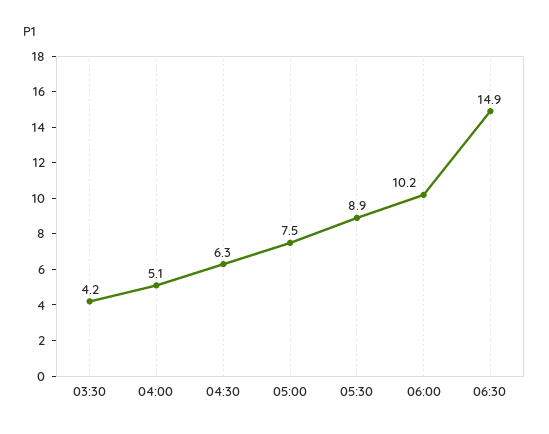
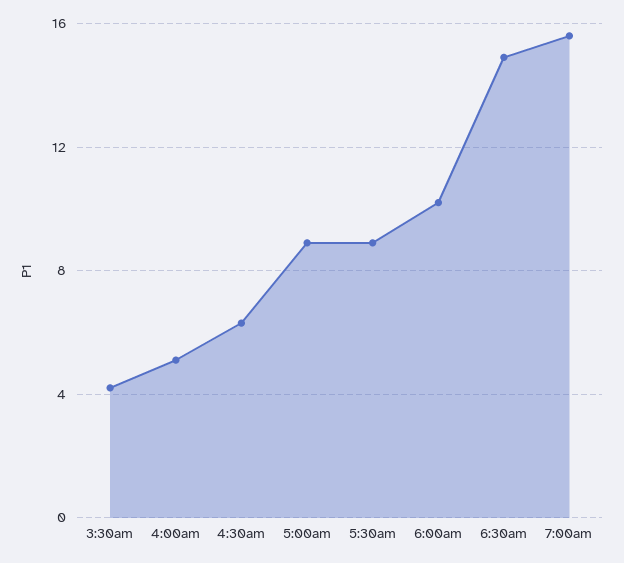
05:00: 7.5 -> 9
7:00am: none -> 15.5

